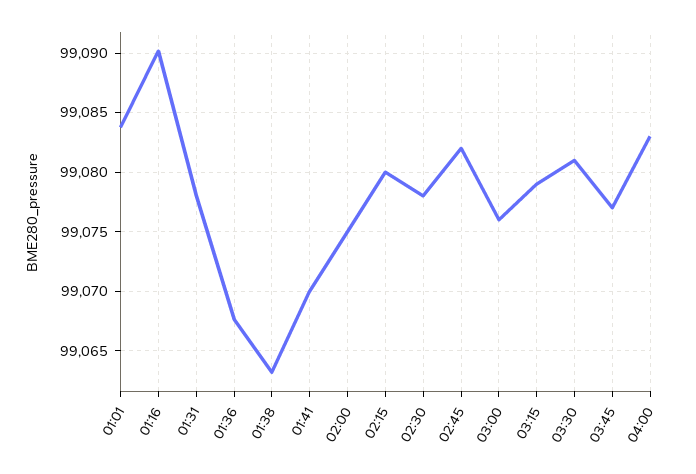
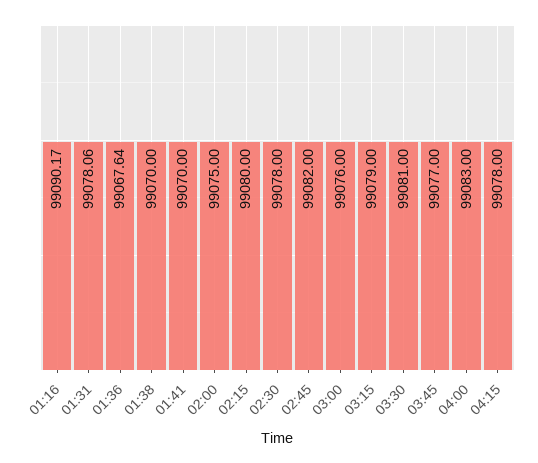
01:01: 99084 -> none
01:38: 99063 -> 99070
04:15: none -> 99078

